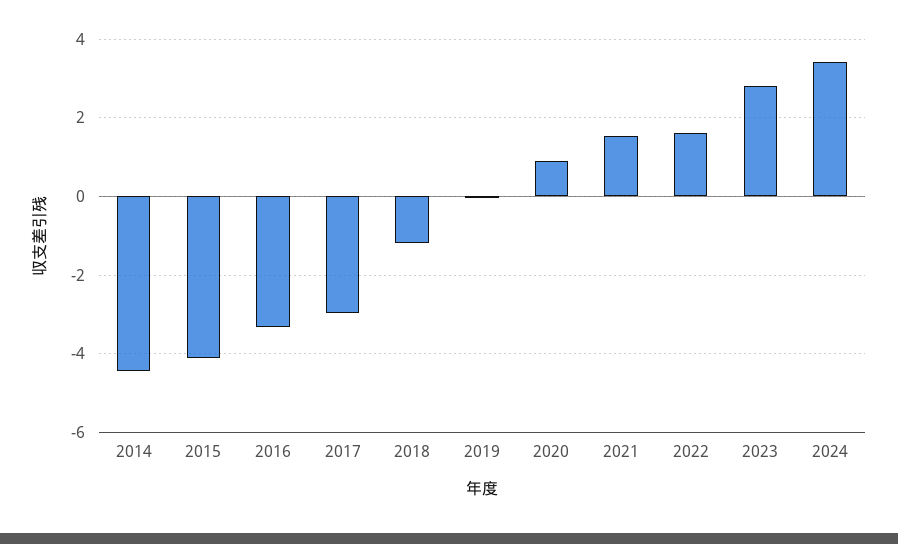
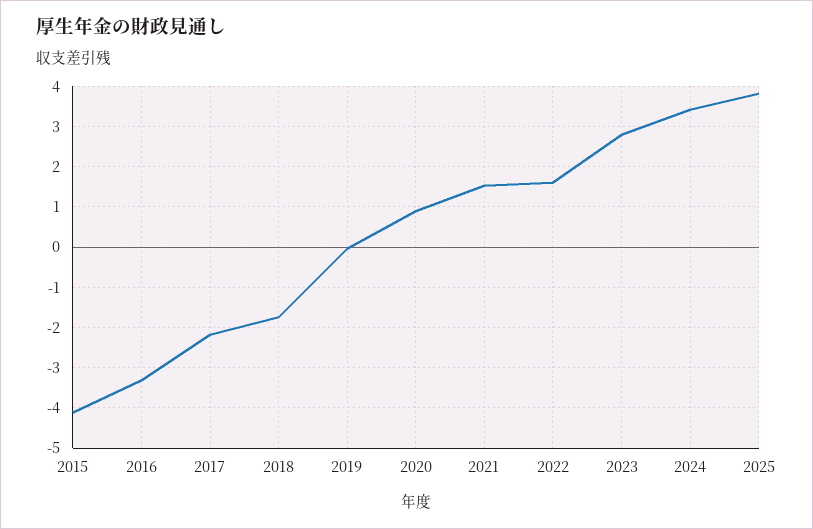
2014: -4.4 -> none
2017: -3 -> -2.2
2018: -1.2 -> -1.8
2025: none -> 3.8

